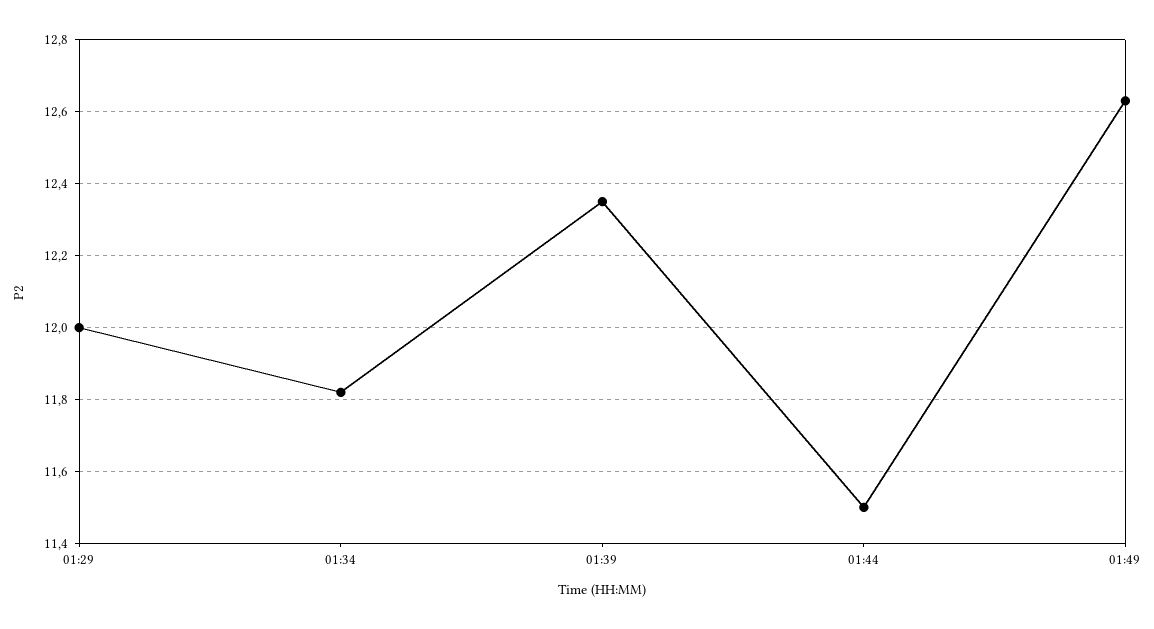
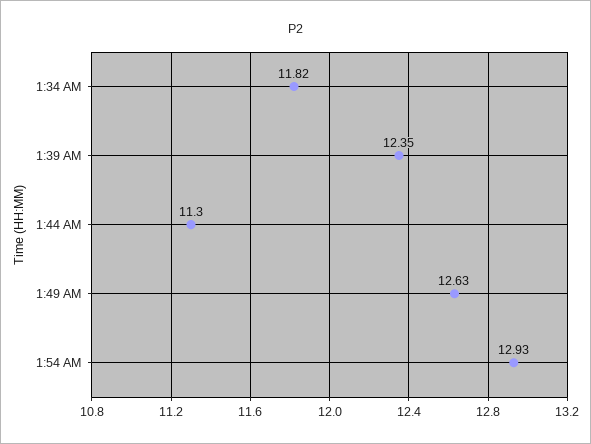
01:29: 12 -> none
01:44: 11.5 -> 11.3
1:54 AM: none -> 12.93

